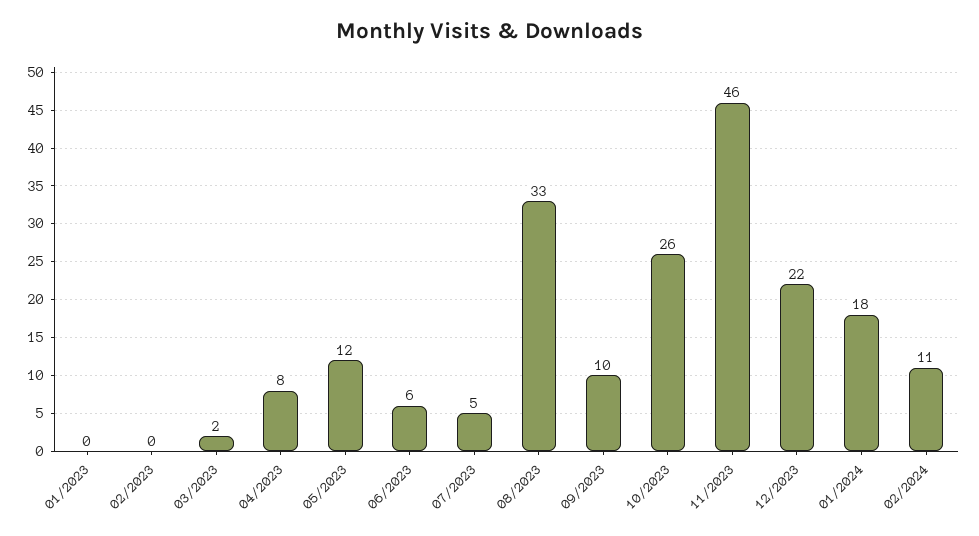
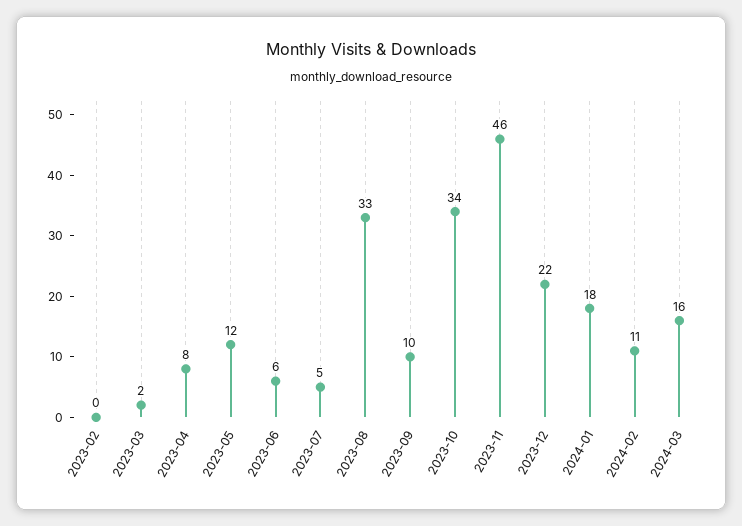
01/2023: 0 -> none
10/2023: 26 -> 34
2024-03: none -> 16

